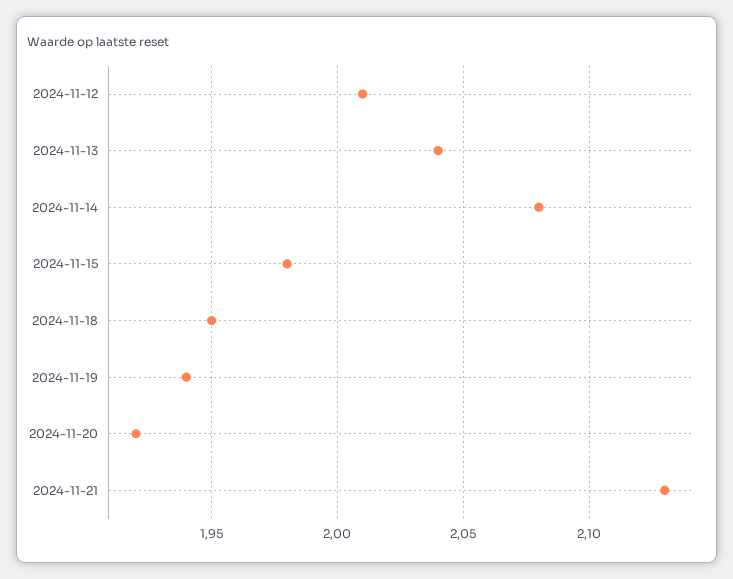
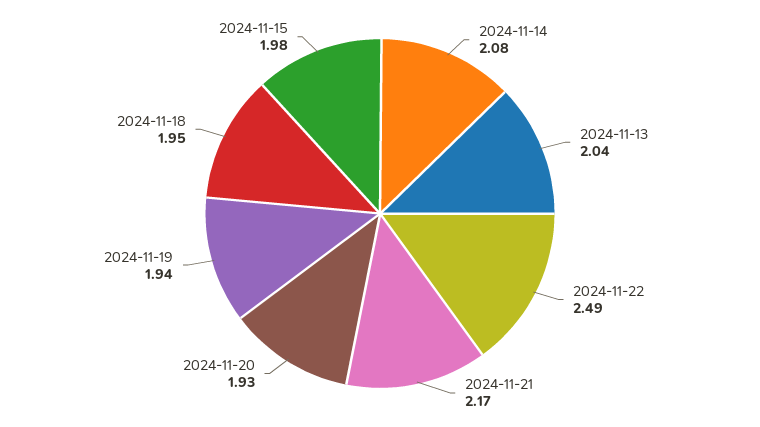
2024-11-12: 2.01 -> none
2024-11-20: 1.92 -> 1.93
2024-11-21: 2.13 -> 2.17
2024-11-22: none -> 2.49

